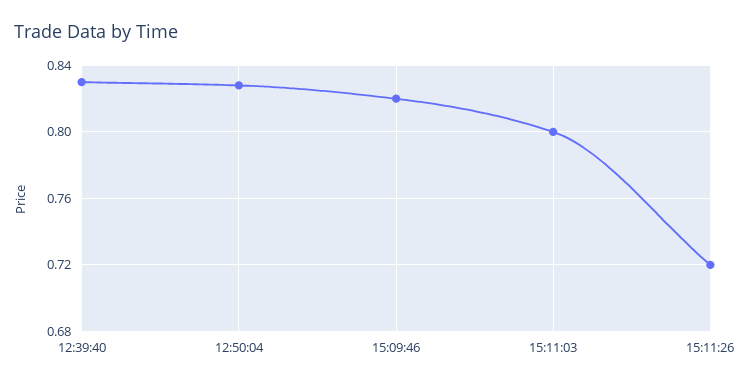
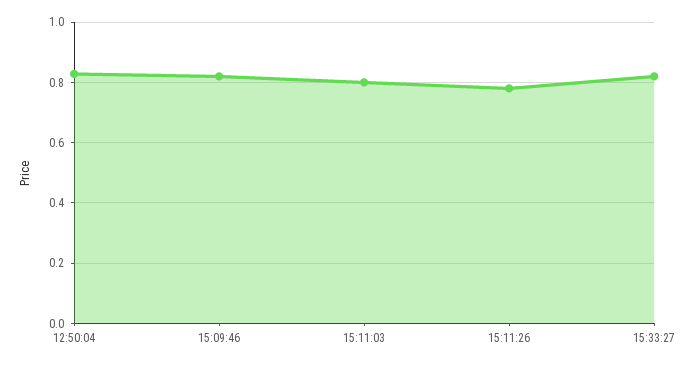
12:39:40: 0.83 -> none
15:11:26: 0.72 -> 0.78
15:33:27: none -> 0.82

